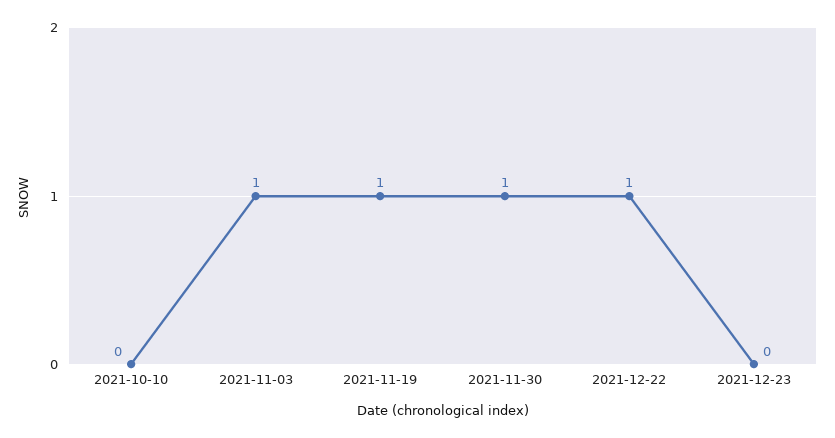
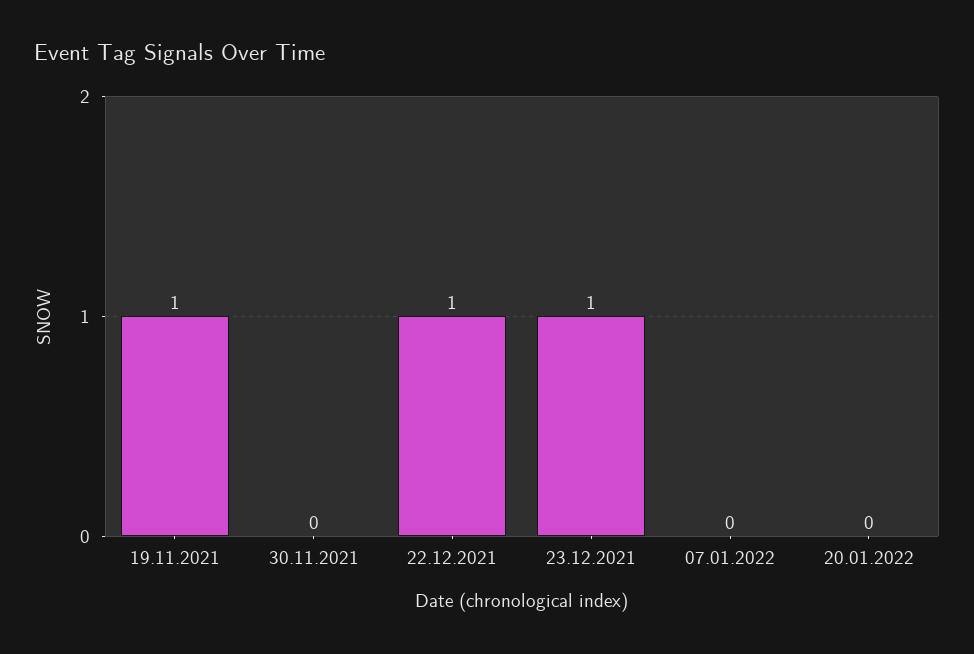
2021-10-10: 0 -> none
2021-11-03: 1 -> none
2021-11-30: 1 -> 0
2021-12-23: 0 -> 1
07.01.2022: none -> 0
20.01.2022: none -> 0

